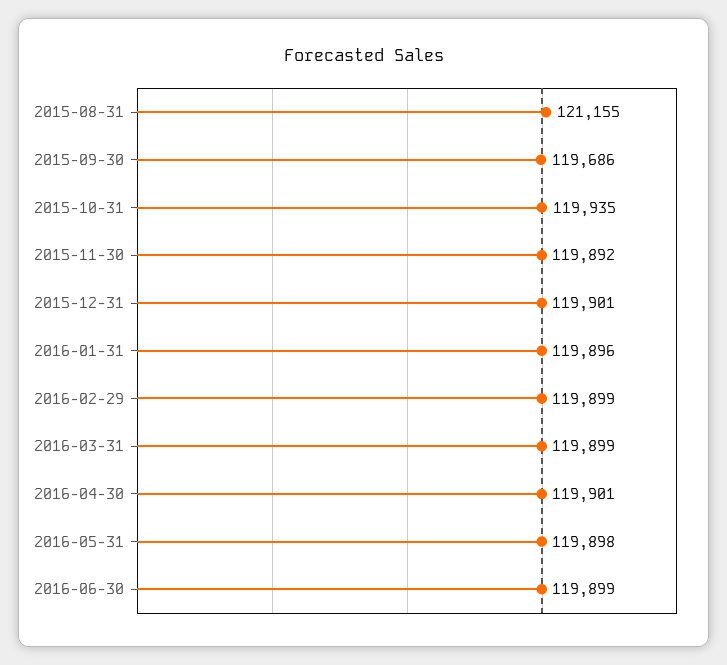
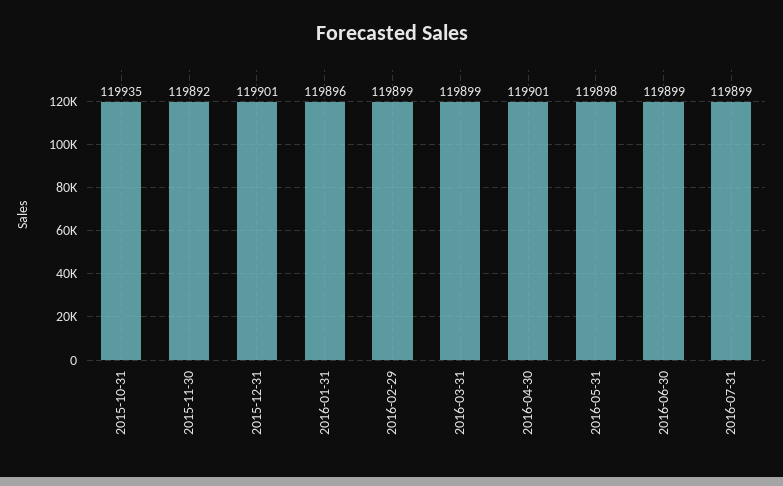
2015-08-31: 121155 -> none
2015-09-30: 119686 -> none
2016-07-31: none -> 119899

